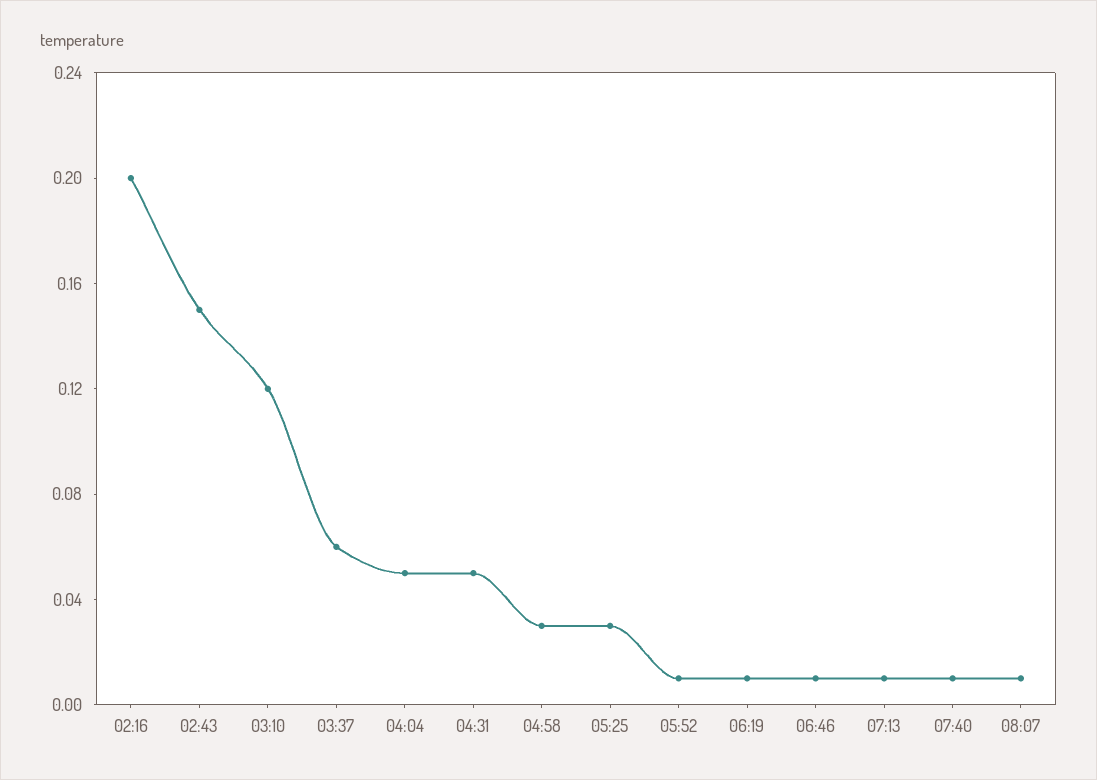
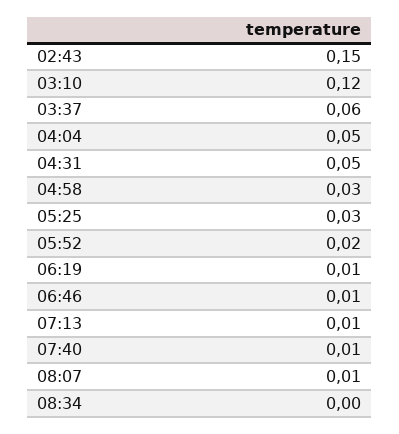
02:16: 0.2 -> none
05:52: 0.01 -> 0.02
08:34: none -> 0

